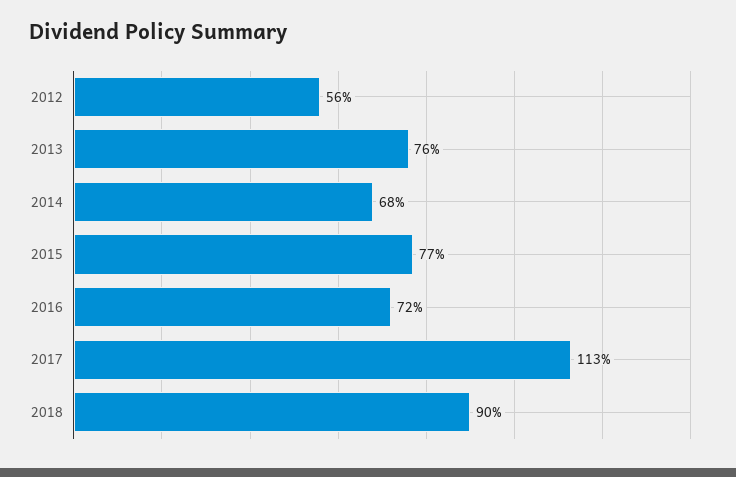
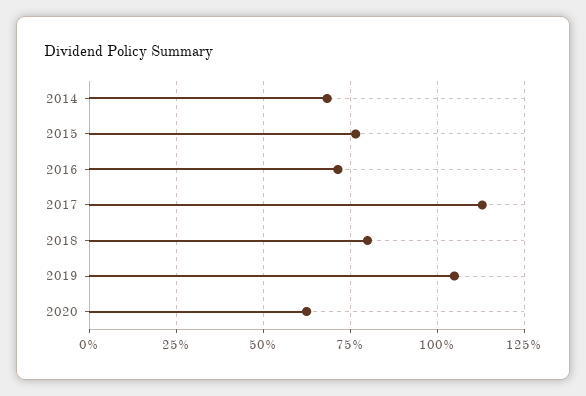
2012: 56 -> none
2013: 76 -> none
2018: 90 -> 80
2019: none -> 105
2020: none -> 62.5

